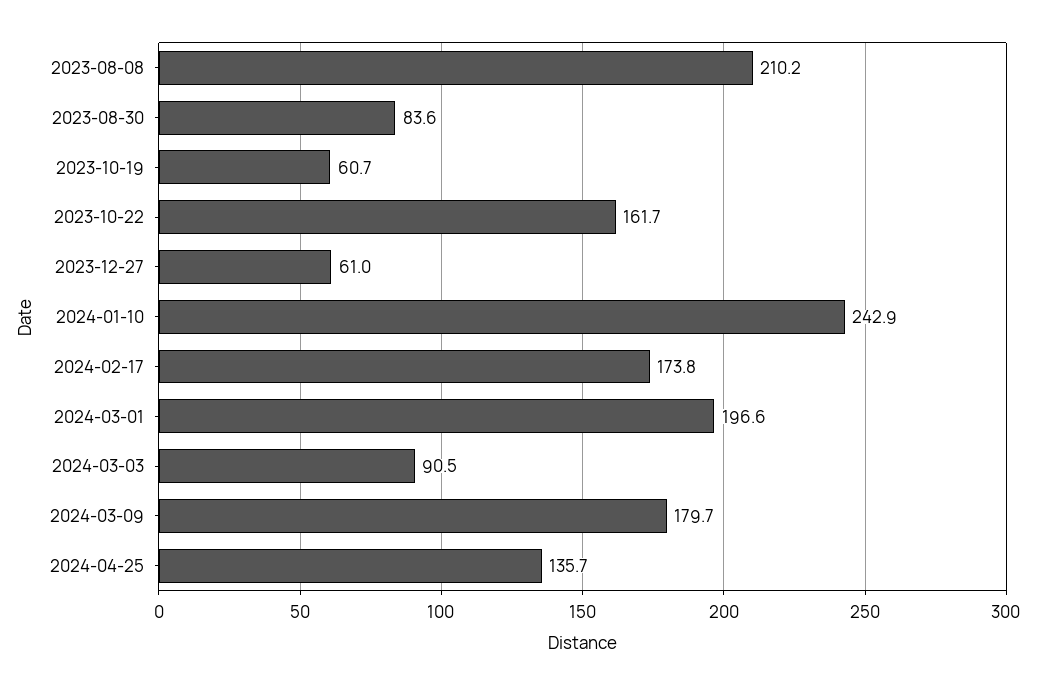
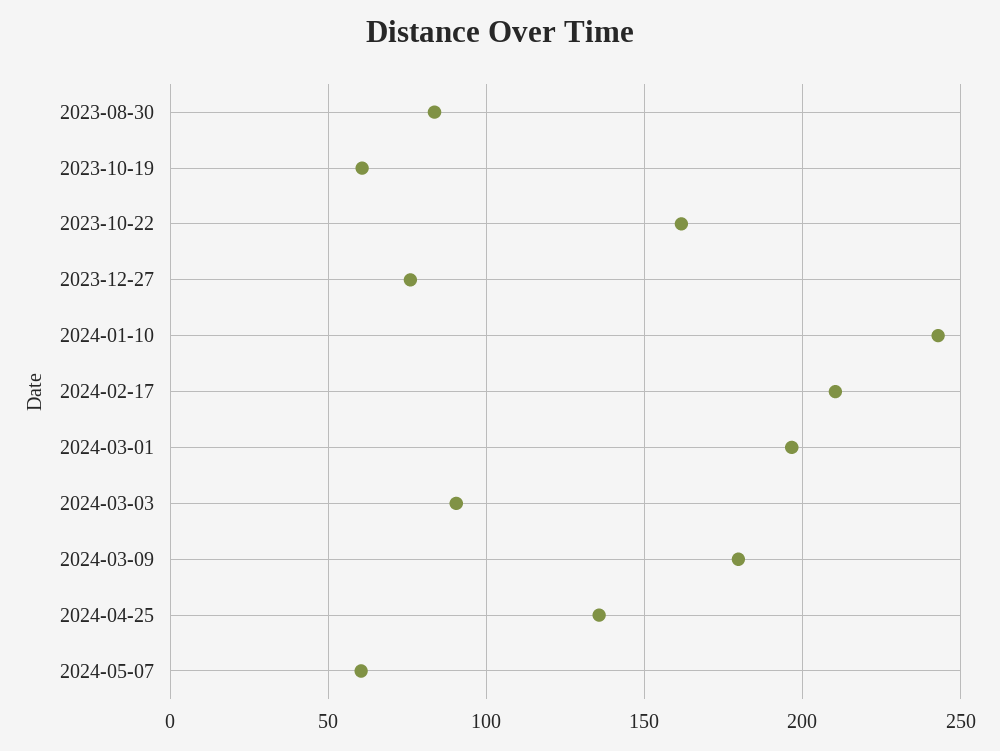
2023-08-08: 210.2 -> none
2023-12-27: 61 -> 75
2024-02-17: 173.8 -> 210
2024-05-07: none -> 60

